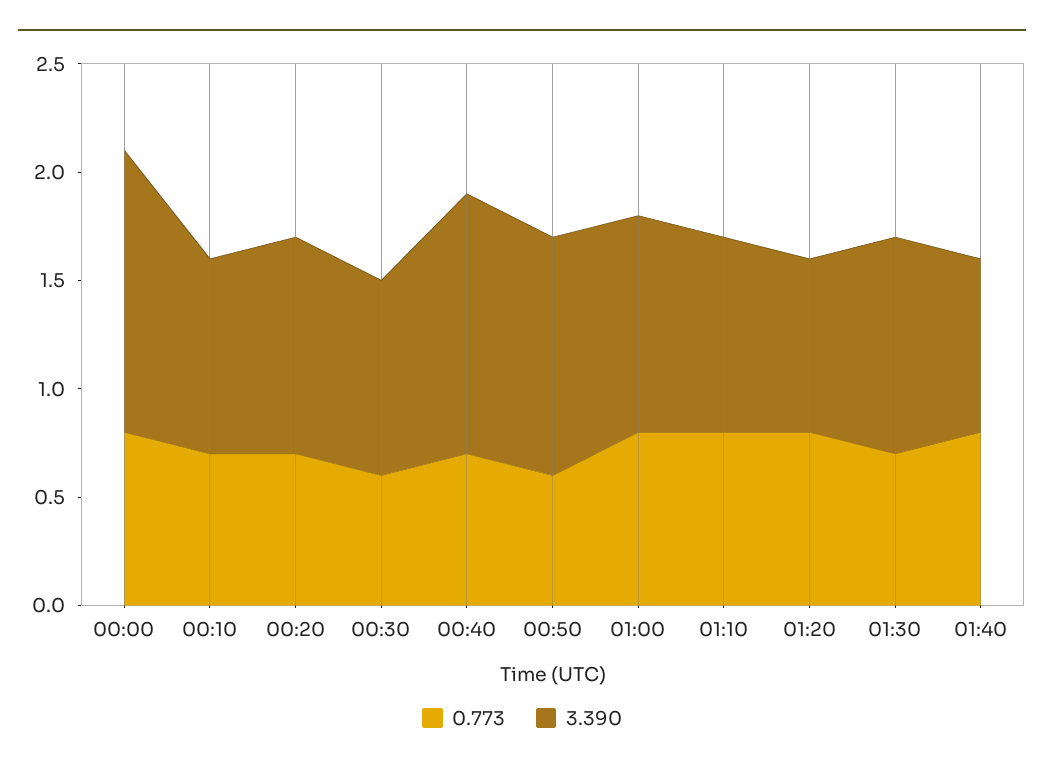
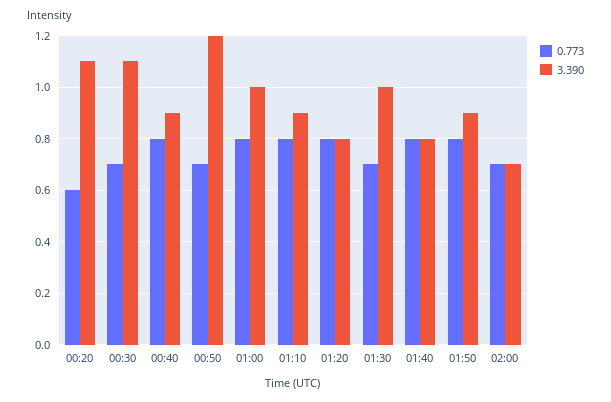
0.773, 00:00: 0.8 -> none
3.390, 00:00: 1.3 -> none
0.773, 00:10: 0.7 -> none
3.390, 00:10: 0.9 -> none
0.773, 00:20: 0.7 -> 0.6
3.390, 00:20: 1 -> 1.1
0.773, 00:30: 0.6 -> 0.7
3.390, 00:30: 0.9 -> 1.1
0.773, 00:40: 0.7 -> 0.8
3.390, 00:40: 1.2 -> 0.9
0.773, 00:50: 0.6 -> 0.7
3.390, 00:50: 1.1 -> 1.2
0.773, 01:50: none -> 0.8
3.390, 01:50: none -> 0.9
0.773, 02:00: none -> 0.7
3.390, 02:00: none -> 0.7

